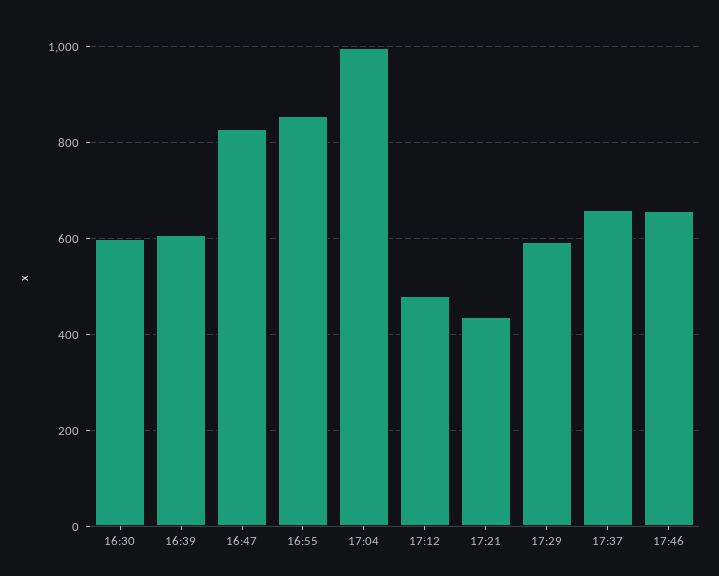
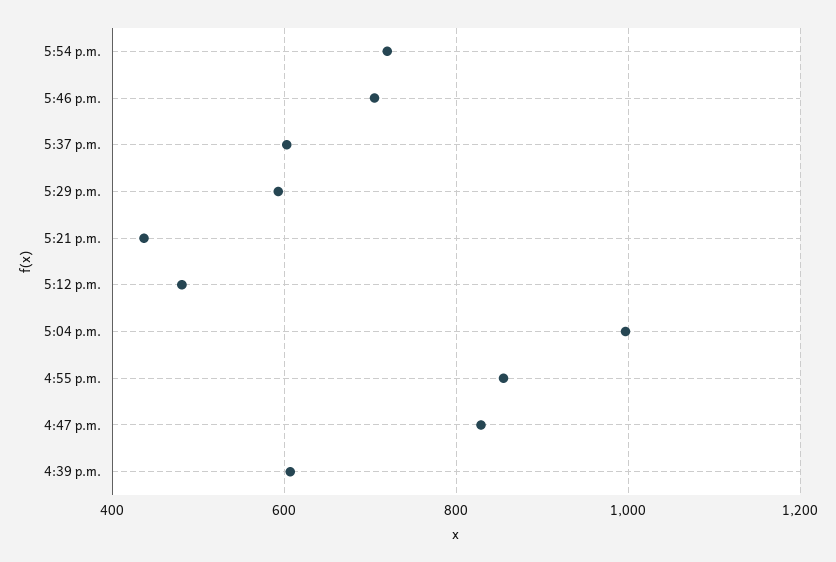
16:30: 600 -> none
17:37: 660 -> 600
17:46: 660 -> 700
5:54 p.m.: none -> 720

